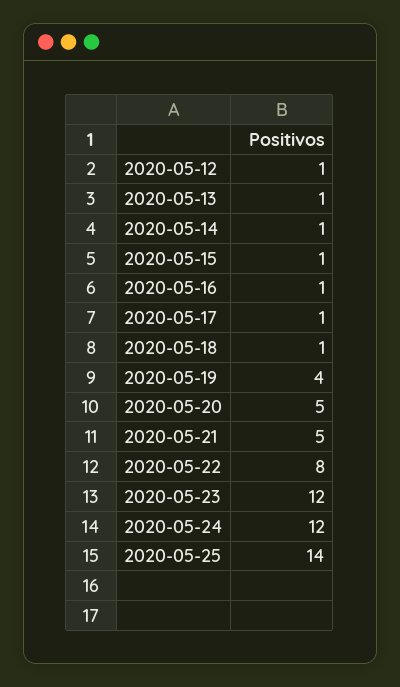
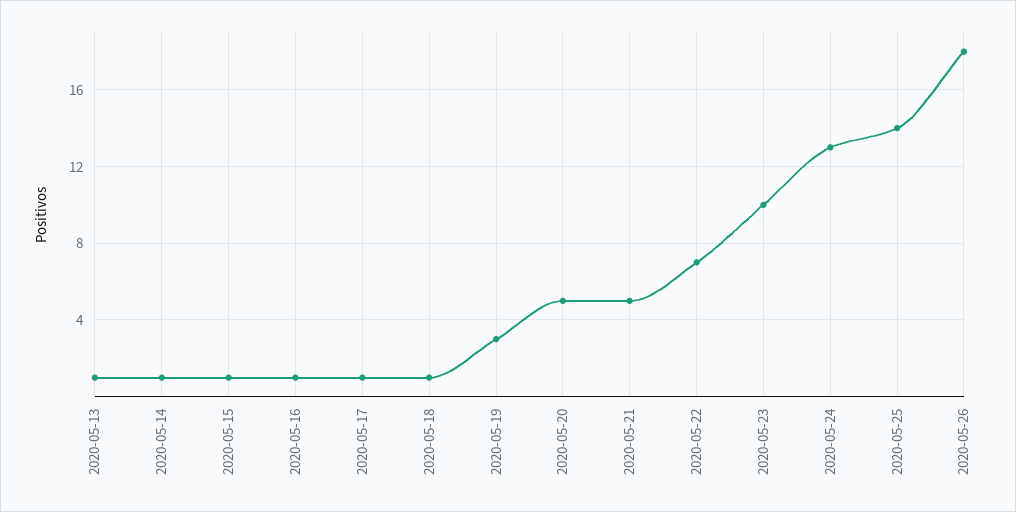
2020-05-12: 1 -> none
2020-05-19: 4 -> 3
2020-05-22: 8 -> 7
2020-05-23: 12 -> 10
2020-05-24: 12 -> 13
2020-05-26: none -> 18

